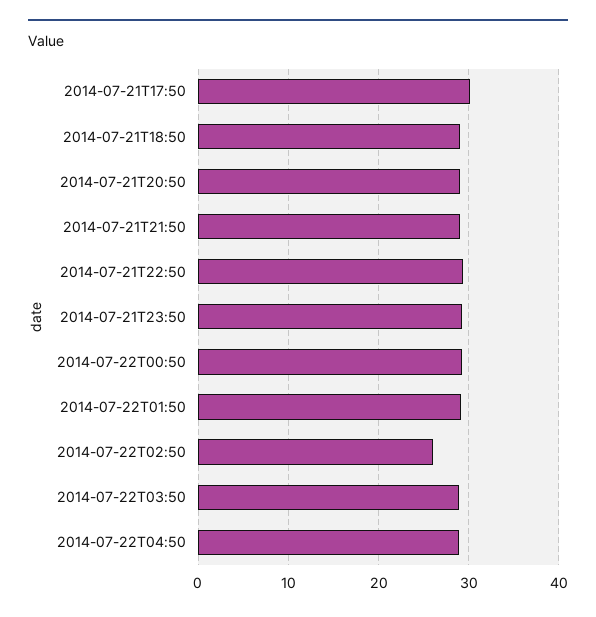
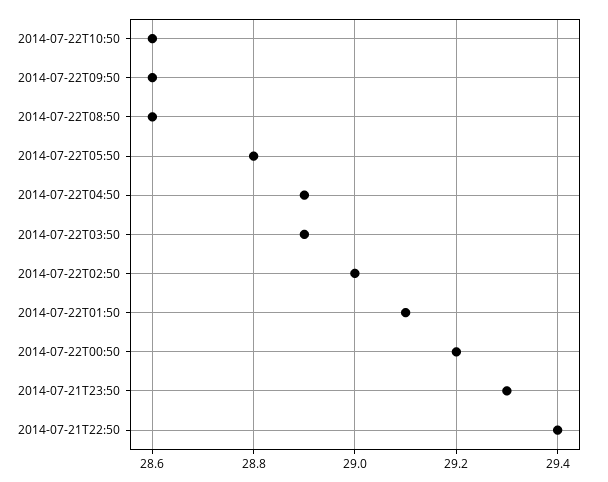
2014-07-21T17:50: 30 -> none
2014-07-21T18:50: 29 -> none
2014-07-21T20:50: 29 -> none
2014-07-21T21:50: 29 -> none
2014-07-22T02:50: 26 -> 29
2014-07-22T10:50: none -> 28.6
2014-07-22T09:50: none -> 28.6
2014-07-22T08:50: none -> 28.6
2014-07-22T05:50: none -> 28.8

